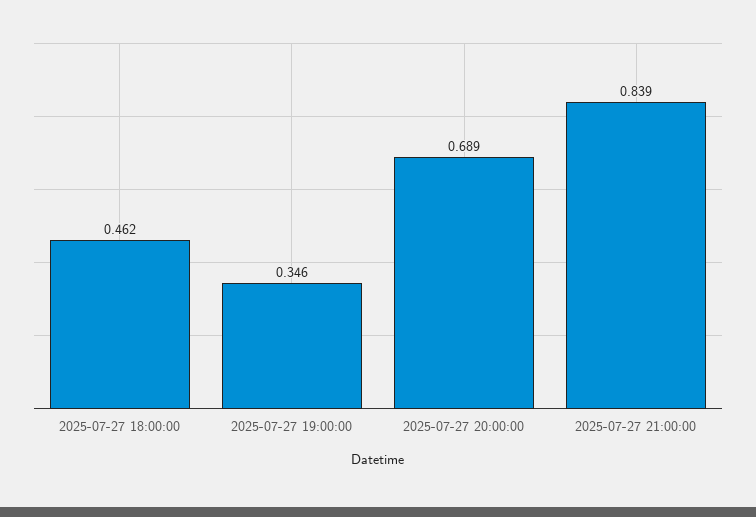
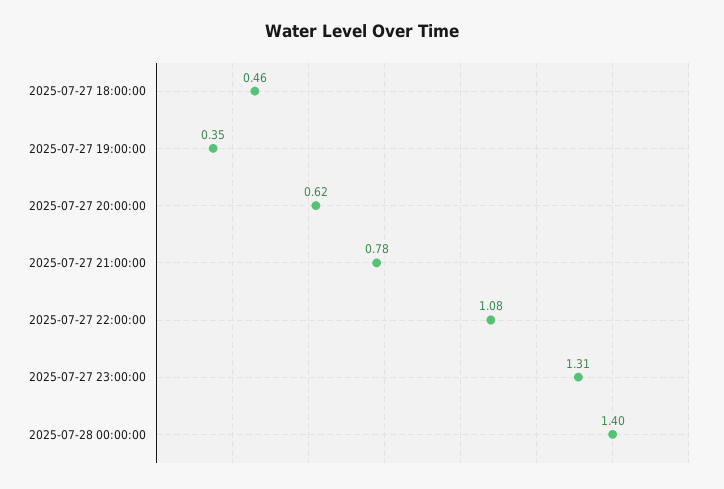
2025-07-27 20:00:00: 0.689 -> 0.62
2025-07-27 21:00:00: 0.839 -> 0.78
2025-07-27 22:00:00: none -> 1.08
2025-07-27 23:00:00: none -> 1.31
2025-07-28 00:00:00: none -> 1.4

